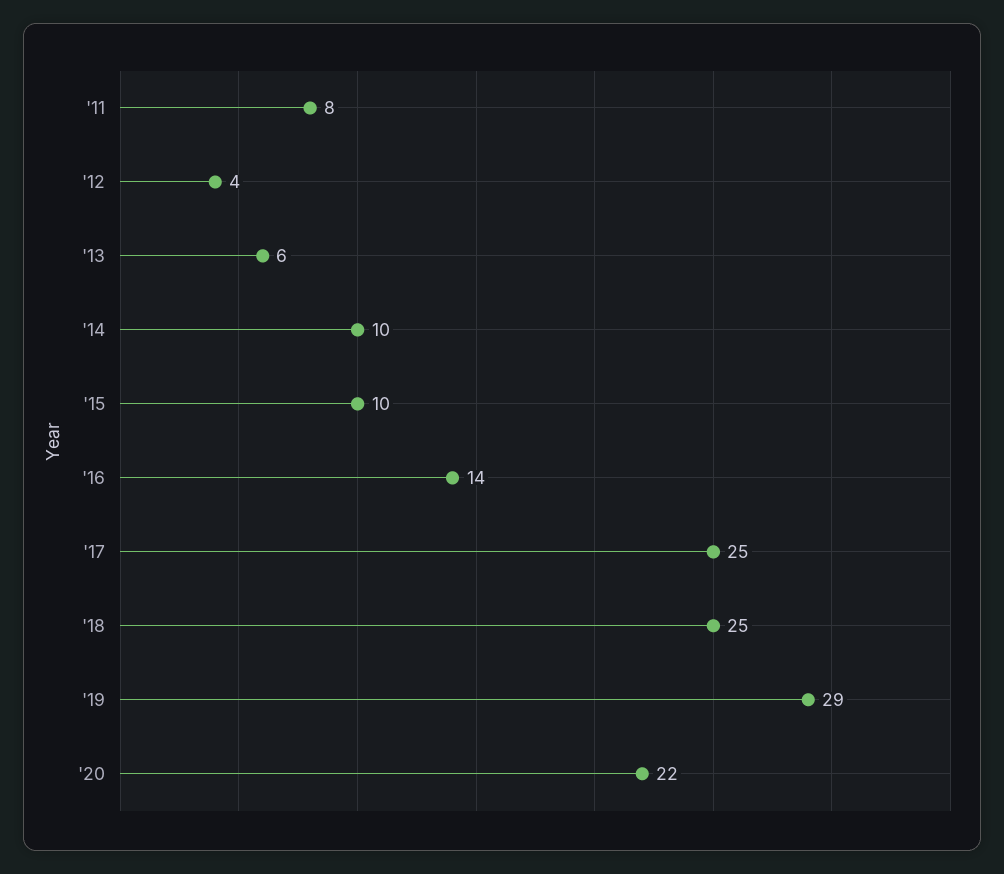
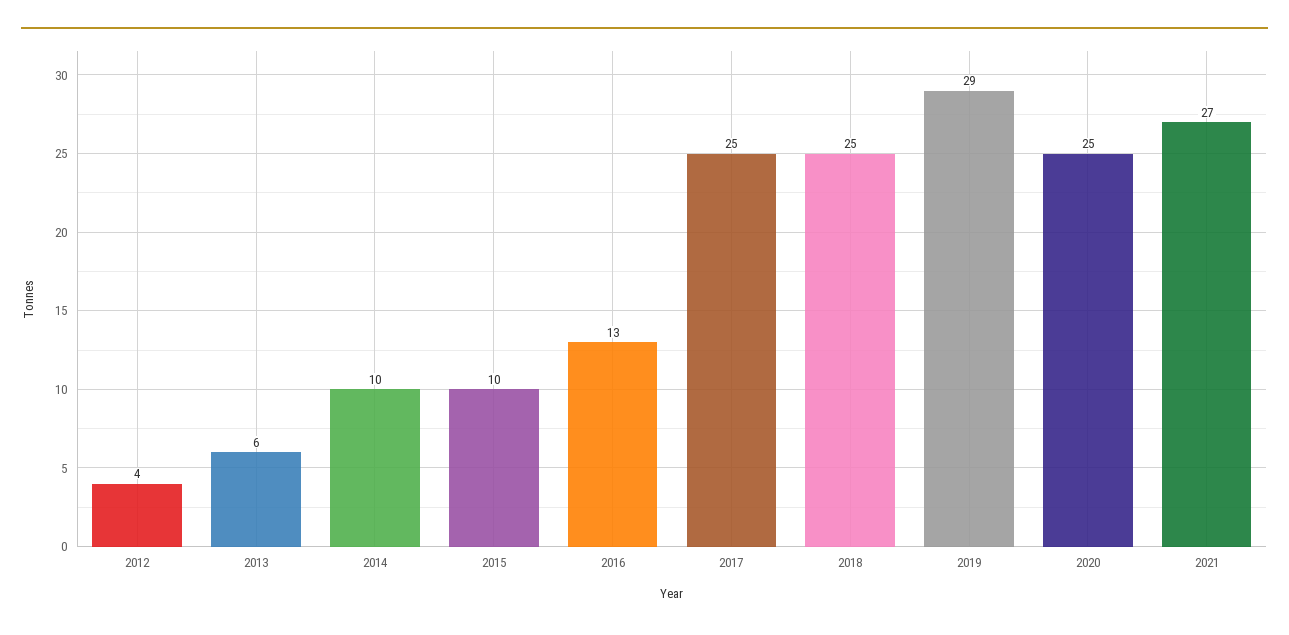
'11: 8 -> none
'16: 14 -> 13
'20: 22 -> 25
2021: none -> 27

